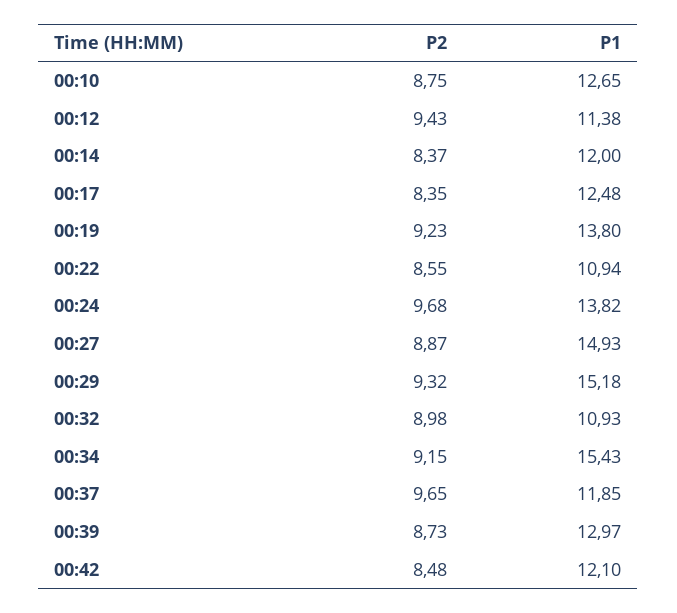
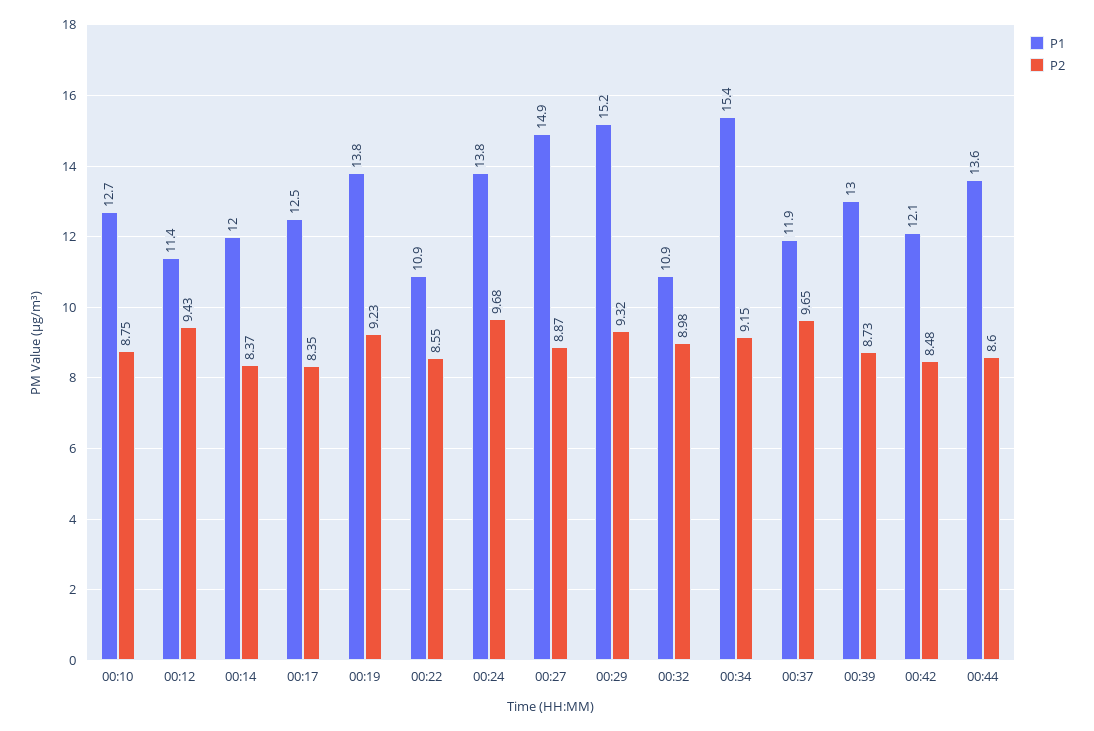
P1, 00:44: none -> 13.6
P2, 00:44: none -> 8.6

